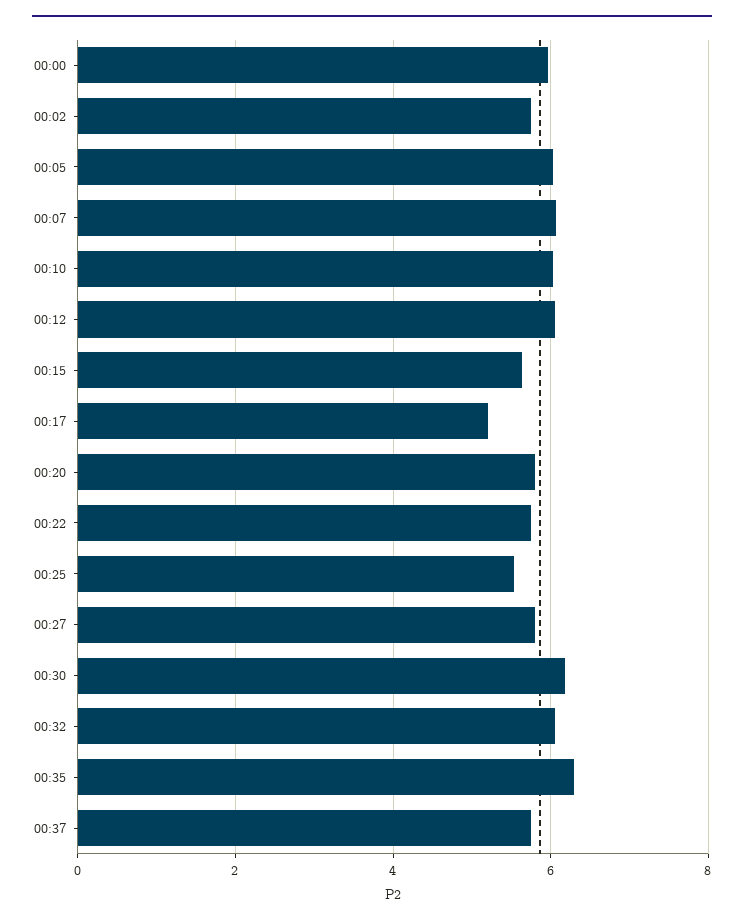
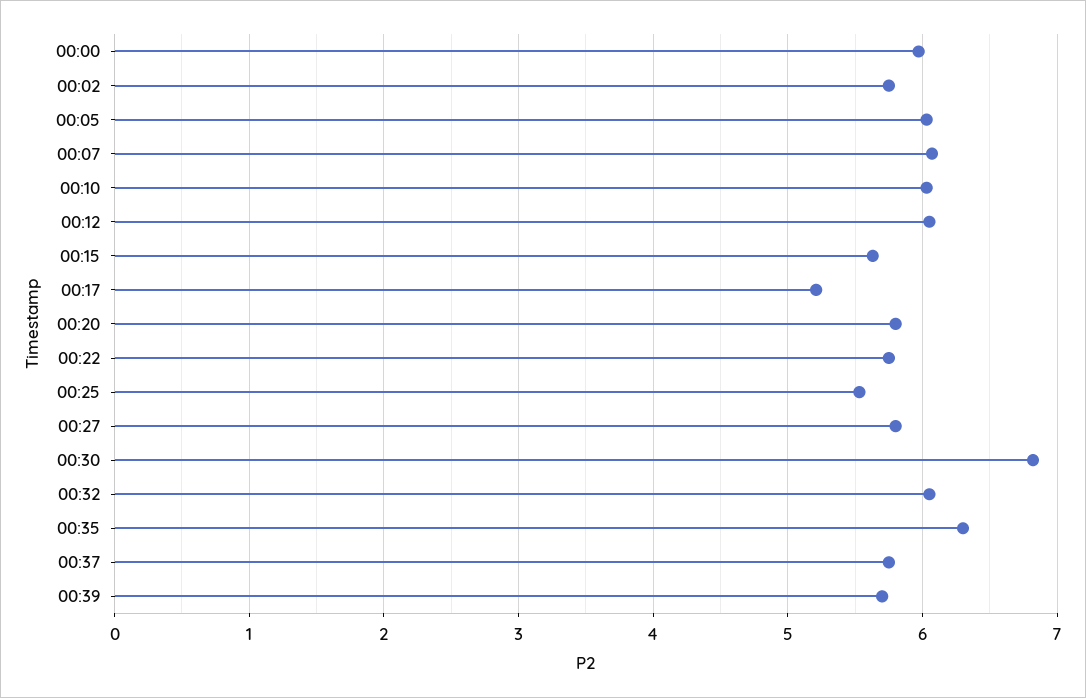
00:30: 6.2 -> 6.8
00:39: none -> 5.7

